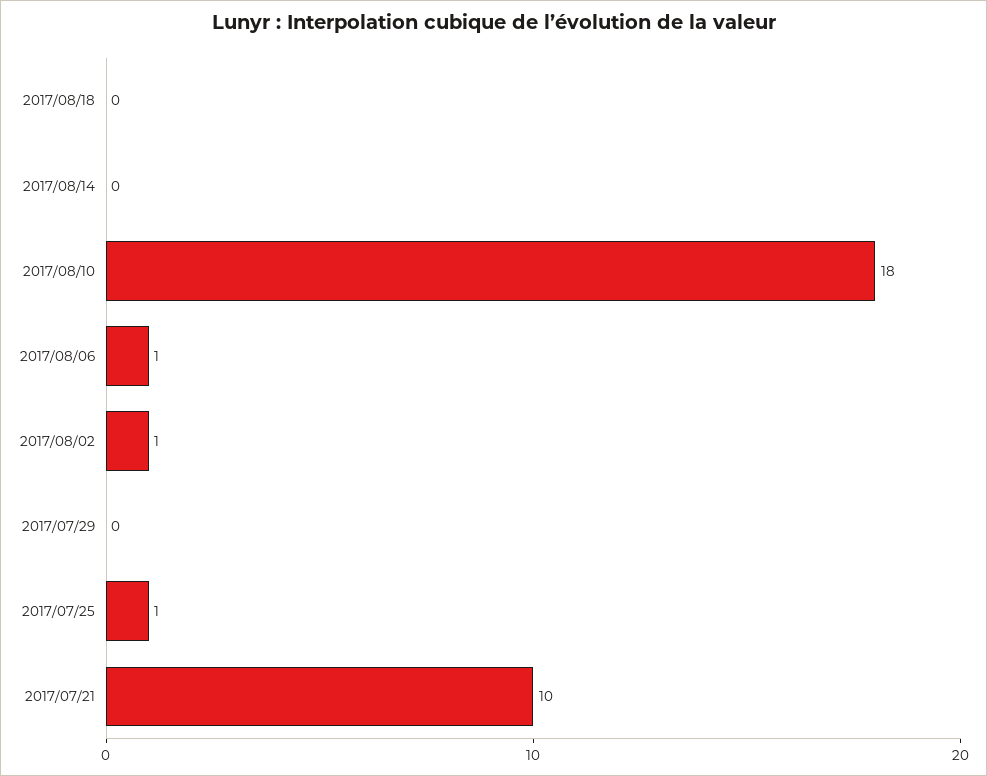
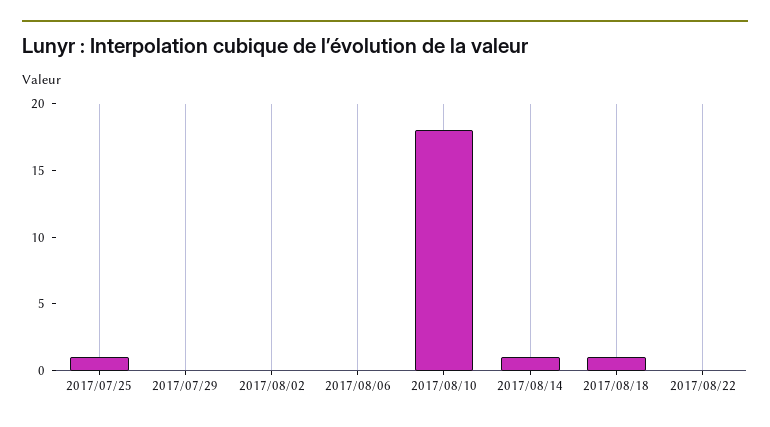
2017/08/18: 0 -> 1
2017/08/14: 0 -> 1
2017/08/06: 1 -> 0
2017/08/02: 1 -> 0
2017/07/21: 10 -> none
2017/08/22: none -> 0

